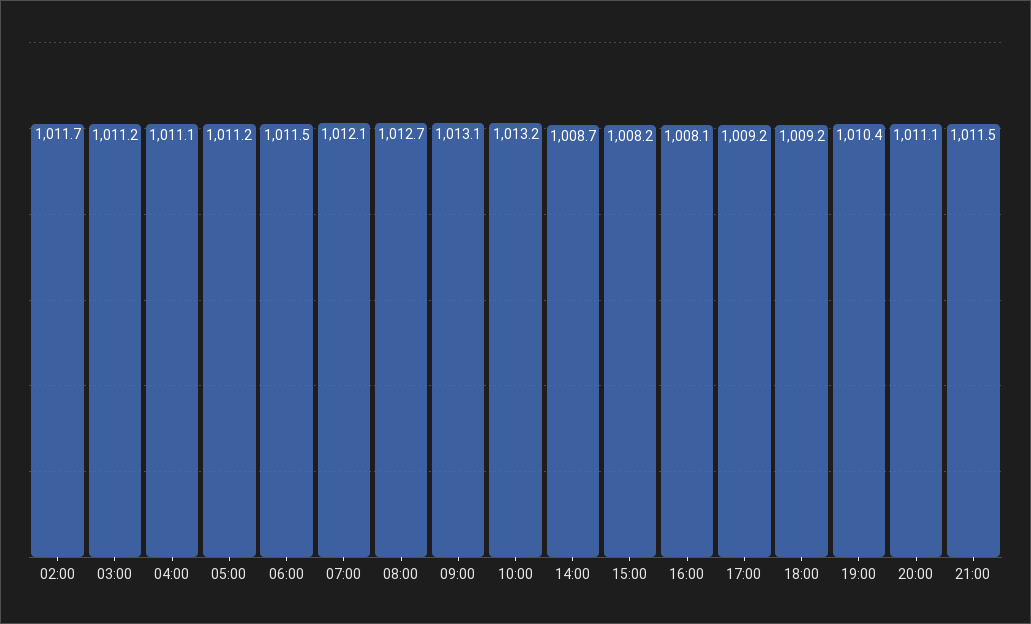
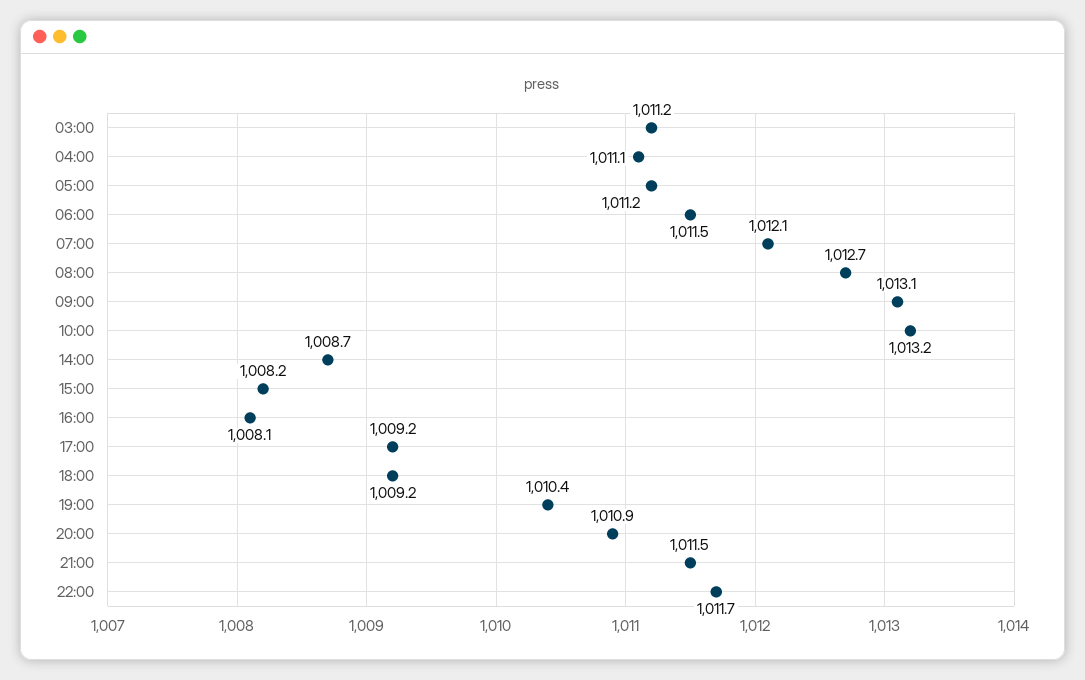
02:00: 1011.7 -> none
20:00: 1011.1 -> 1010.9
22:00: none -> 1011.7

